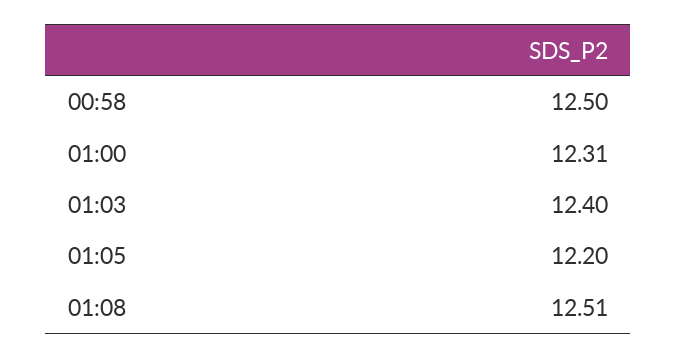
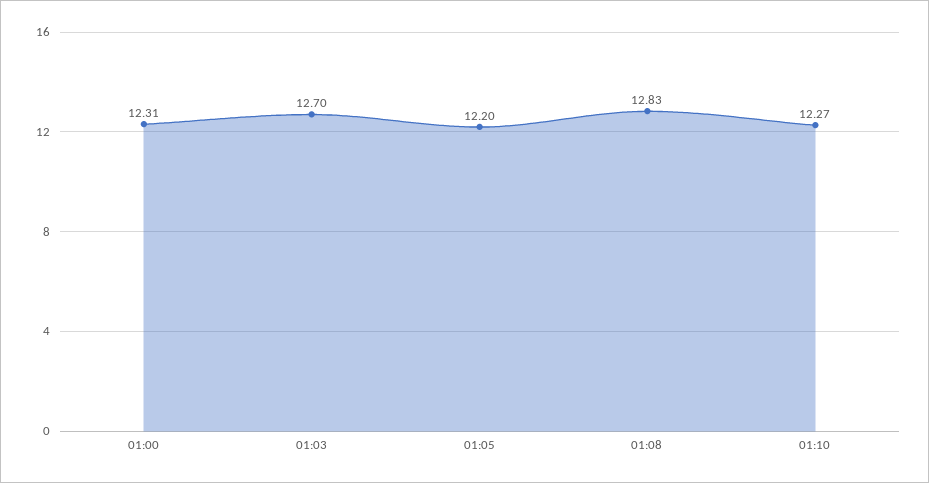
00:58: 12.5 -> none
01:03: 12.4 -> 12.7
01:08: 12.51 -> 12.83
01:10: none -> 12.27

